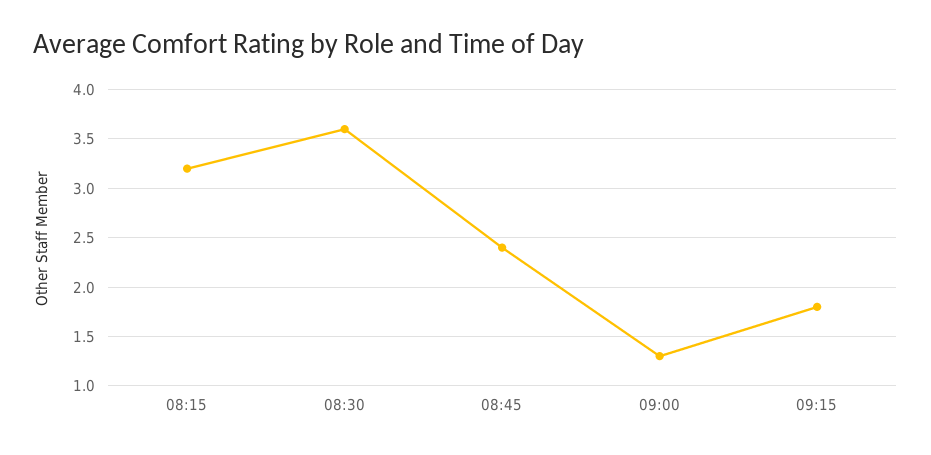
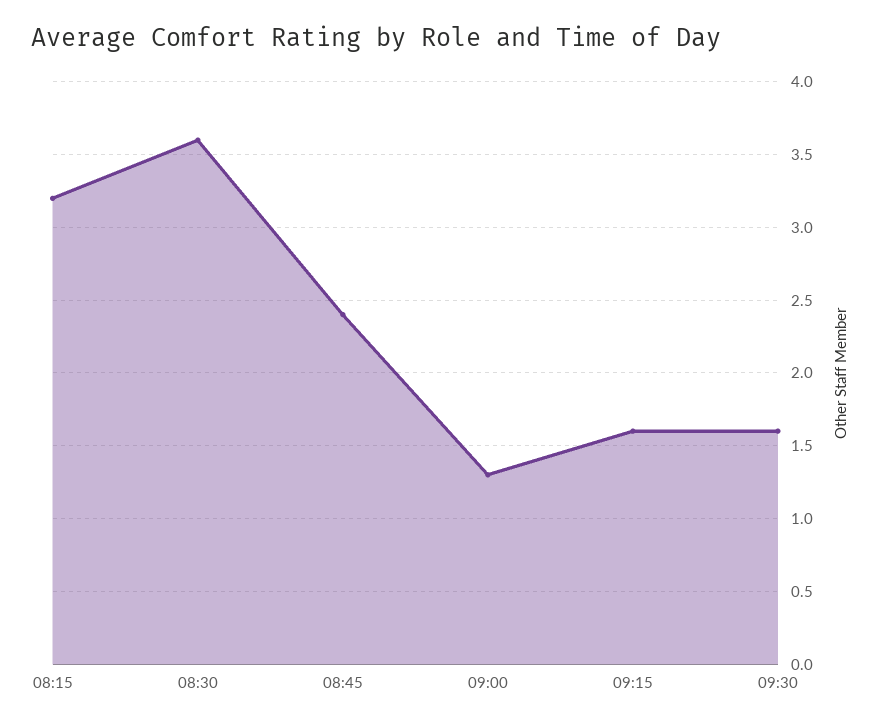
09:15: 1.8 -> 1.6
09:30: none -> 1.6

